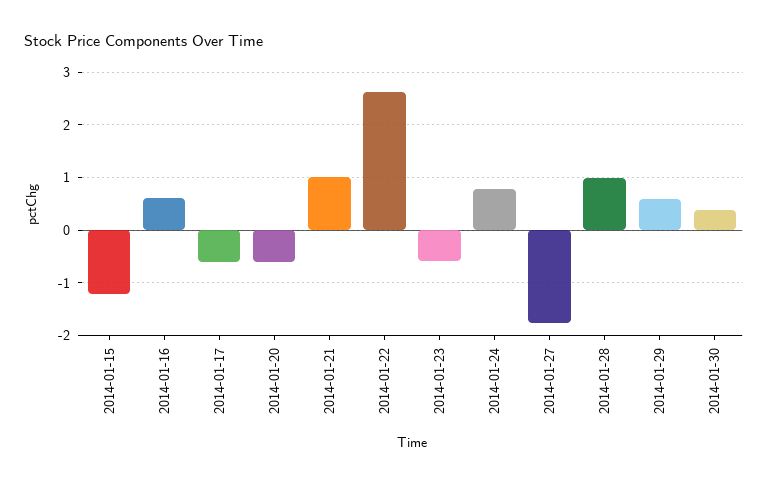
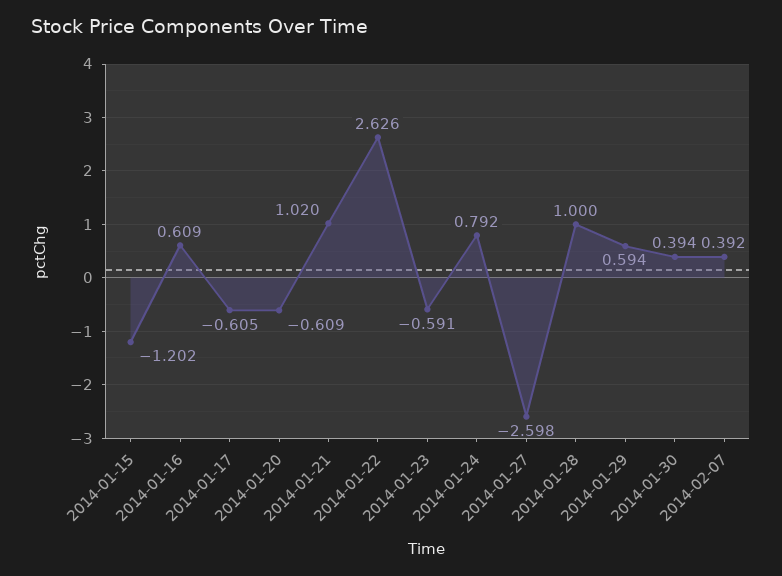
2014-01-27: -1.8 -> -2.598
2014-02-07: none -> 0.392

